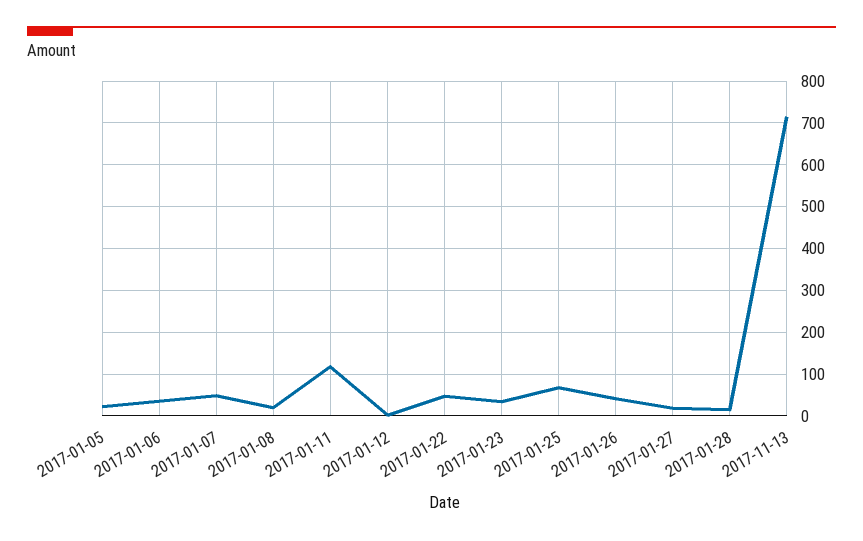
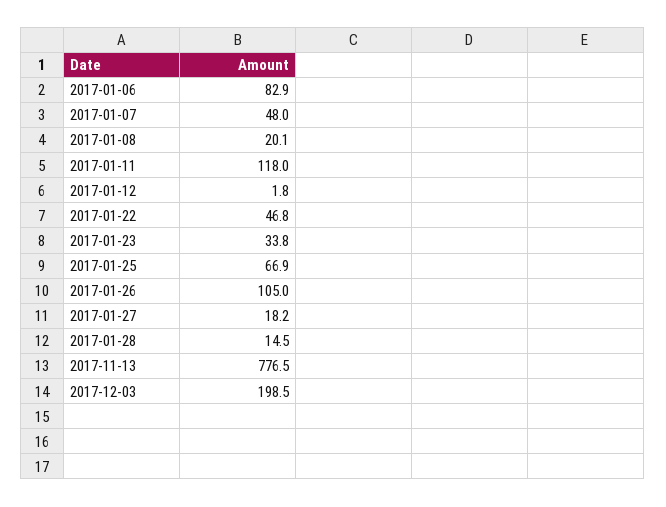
2017-01-05: 20 -> none
2017-01-06: 40 -> 82.9
2017-01-26: 40 -> 105
2017-11-13: 720 -> 776.5
2017-12-03: none -> 198.5

